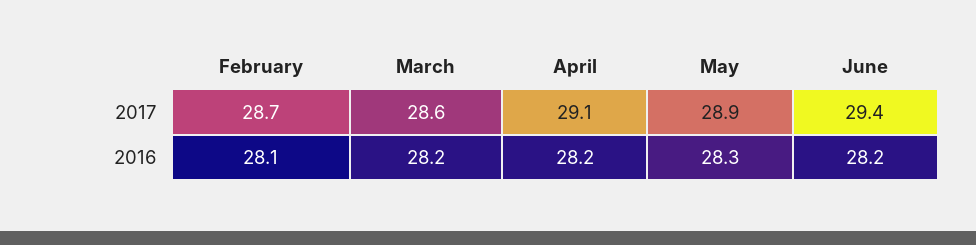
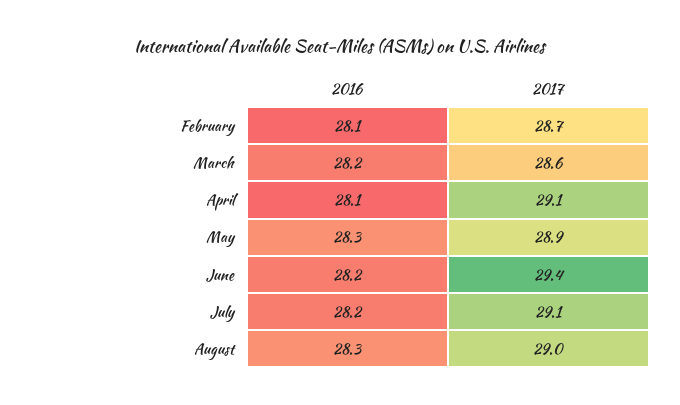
April, 2016: 28.2 -> 28.1
July, 2016: none -> 28.2
July, 2017: none -> 29.1
August, 2016: none -> 28.3
August, 2017: none -> 29

